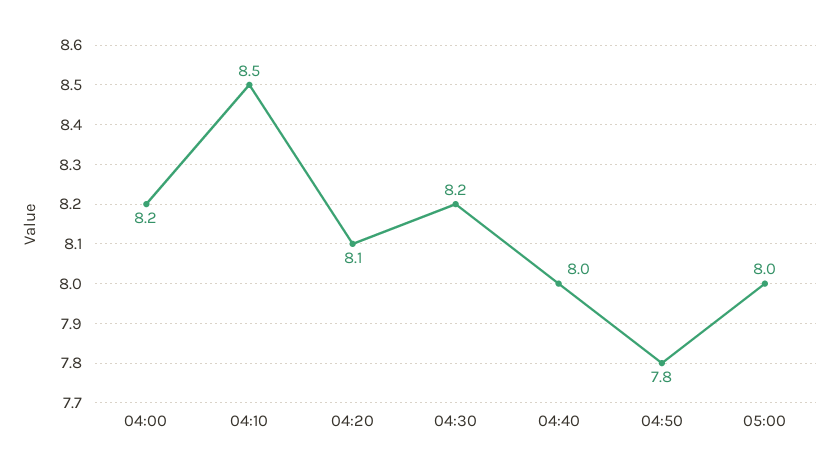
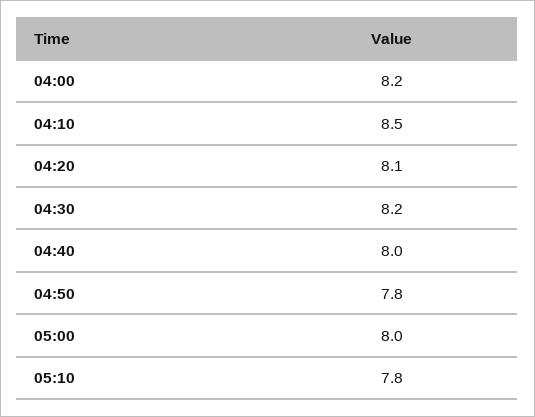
05:10: none -> 7.8

